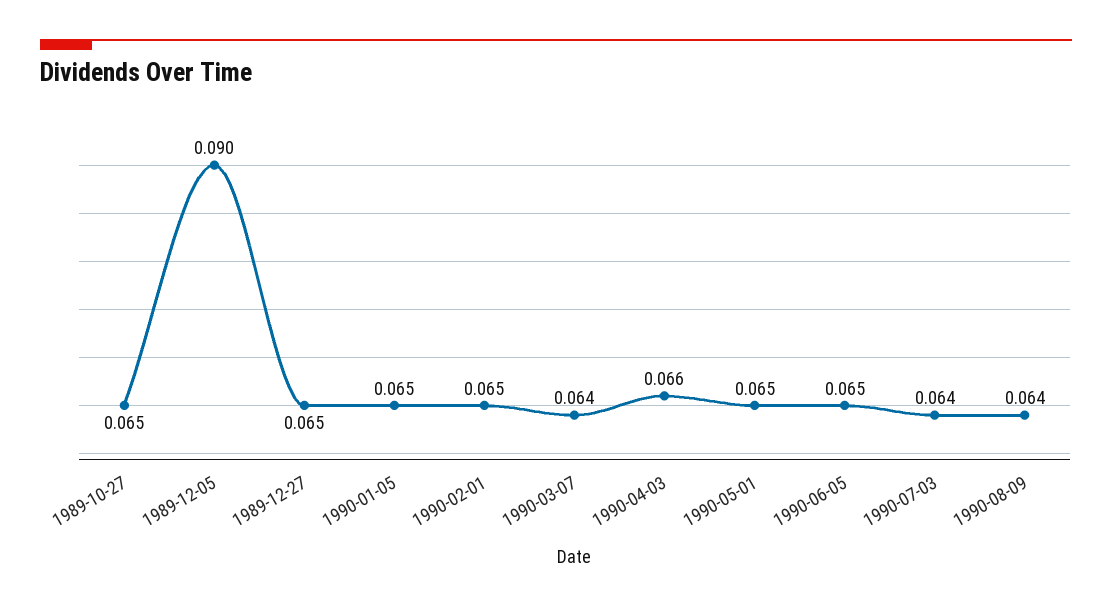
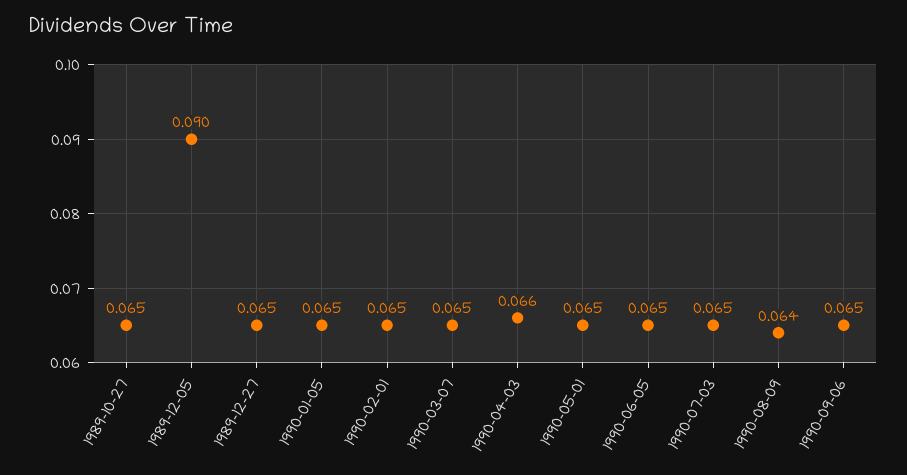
1990-03-07: 0.064 -> 0.065
1990-07-03: 0.064 -> 0.065
1990-09-06: none -> 0.065

